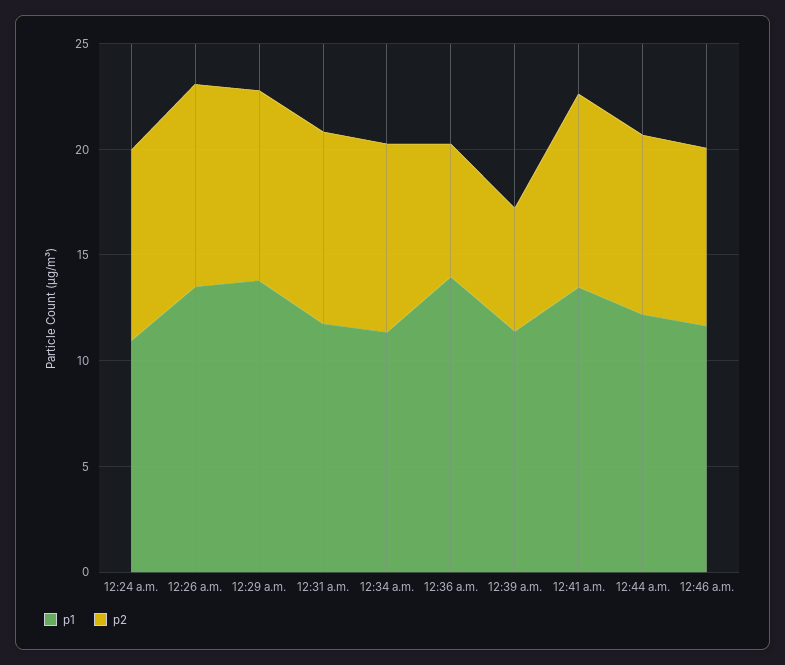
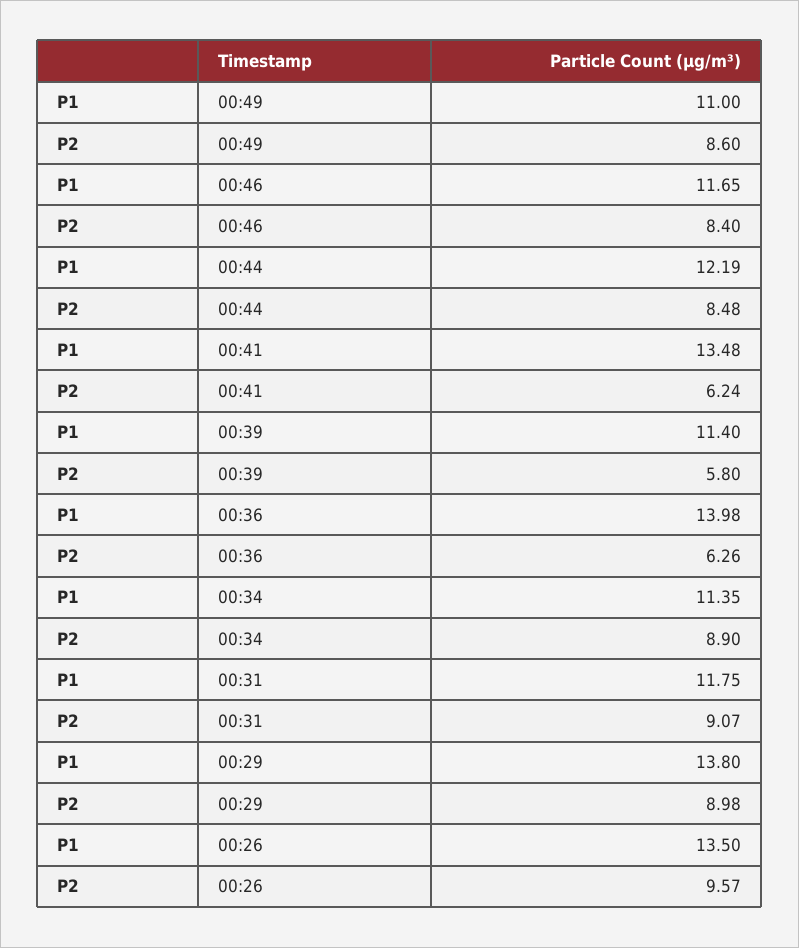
p1, 12:24 a.m.: 11 -> none
p2, 12:24 a.m.: 9 -> none
p2, 12:41 a.m.: 9 -> 6.24
p1, 00:49: none -> 11
p2, 00:49: none -> 8.6

